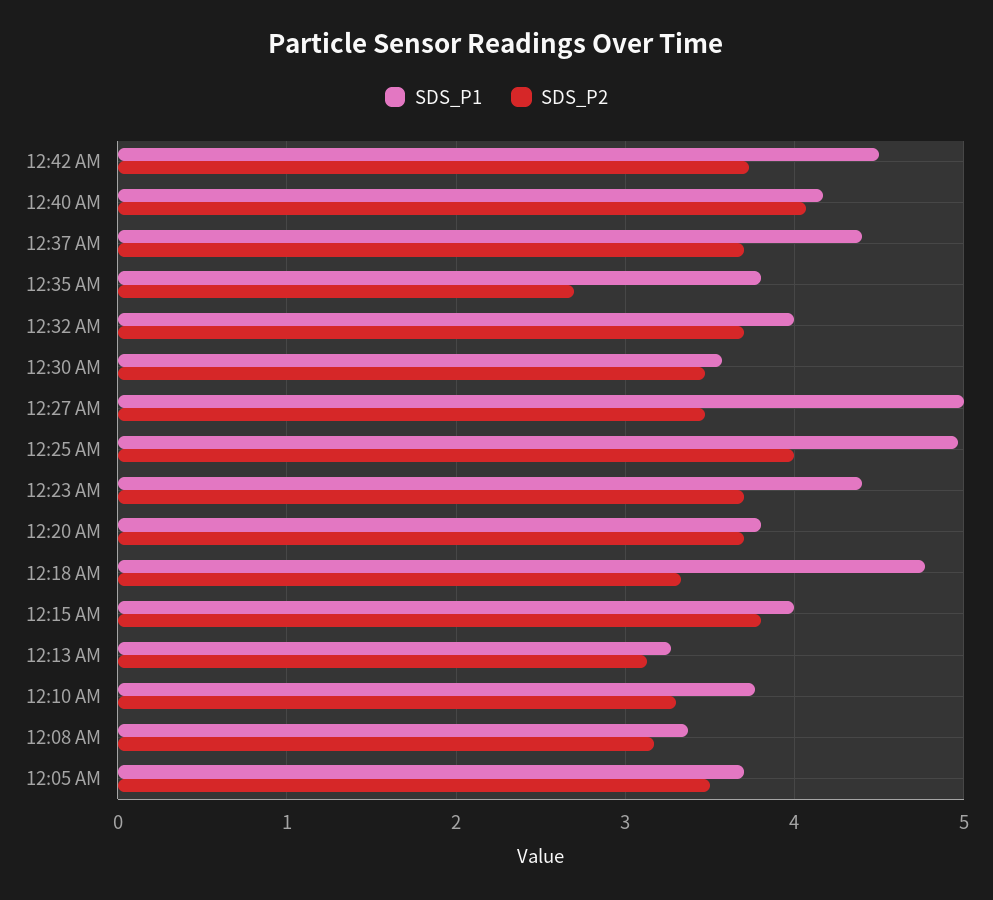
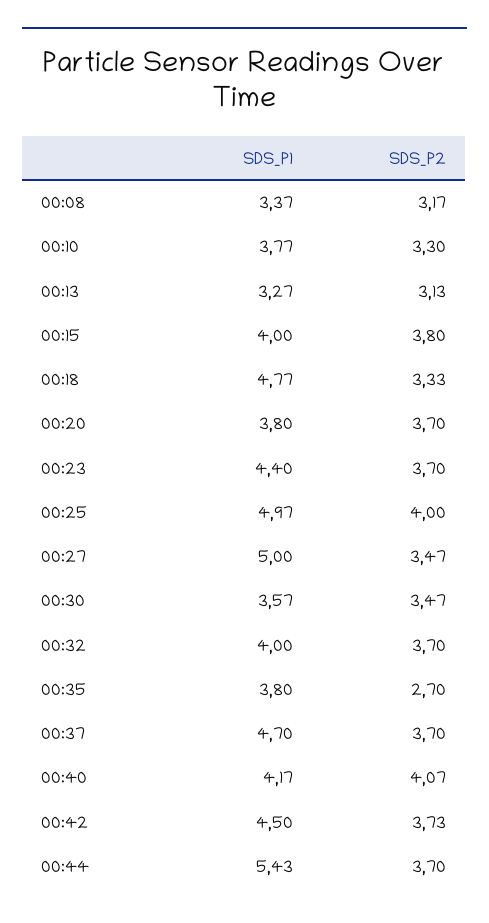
SDS_P1, 12:37 AM: 4.4 -> 4.7
SDS_P1, 12:05 AM: 3.7 -> none
SDS_P2, 12:05 AM: 3.5 -> none
SDS_P1, 00:44: none -> 5.43
SDS_P2, 00:44: none -> 3.7

